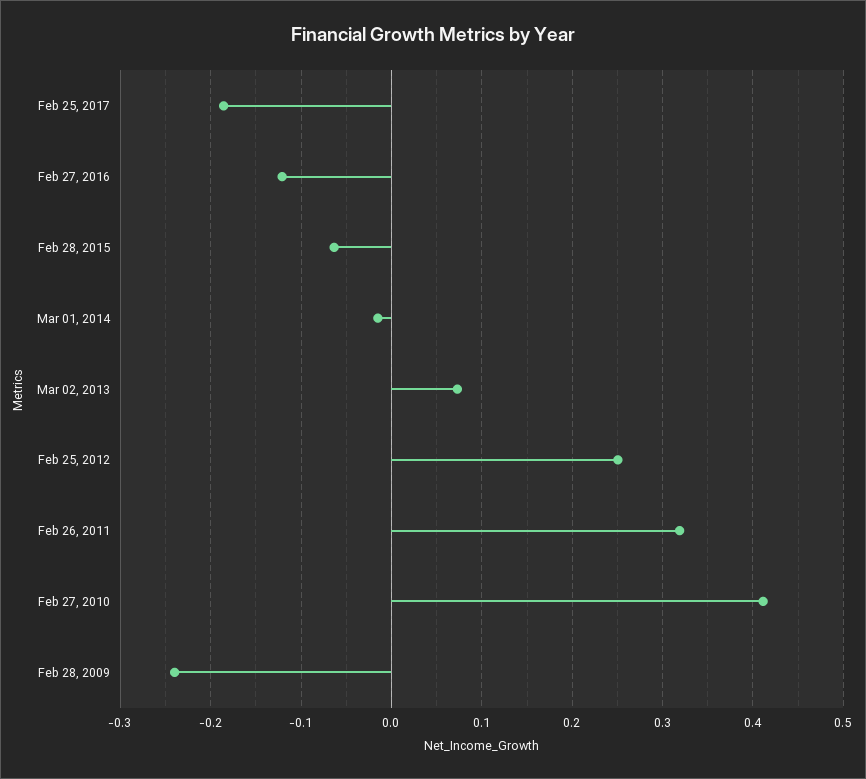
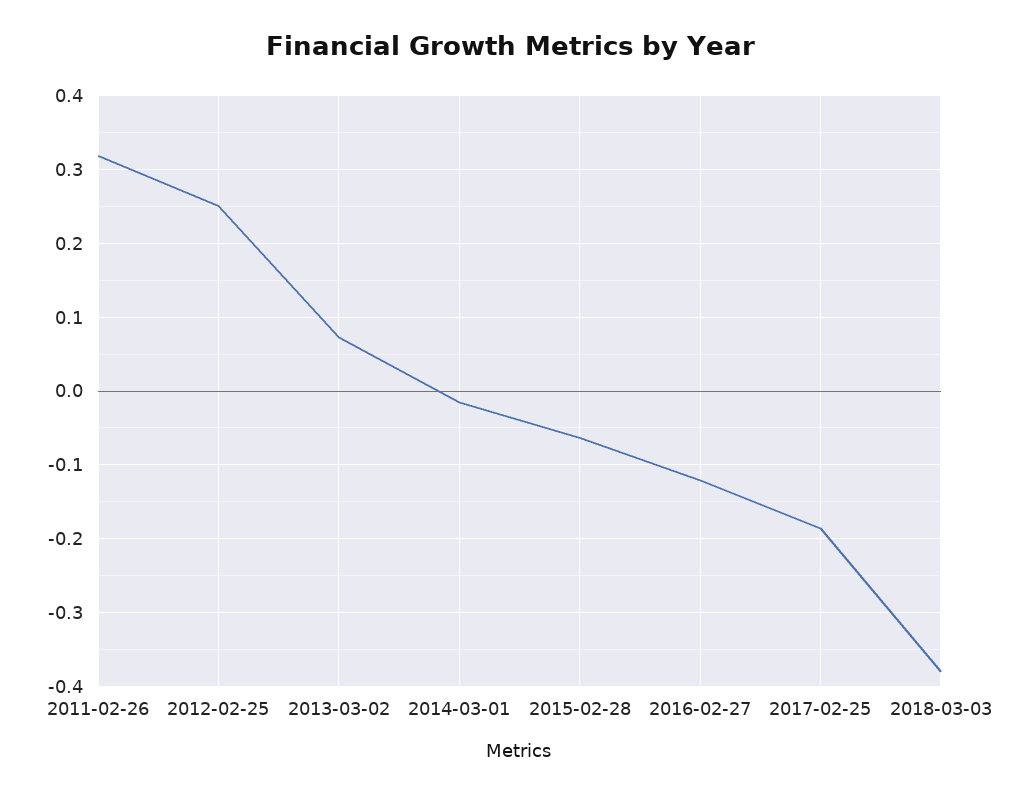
Feb 27, 2010: 0.41 -> none
Feb 28, 2009: -0.24 -> none
2018-03-03: none -> -0.38

